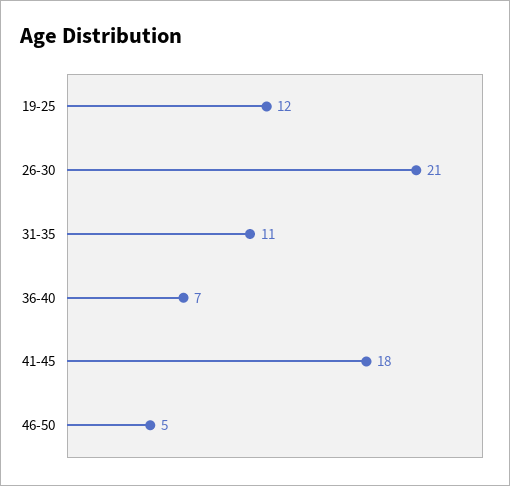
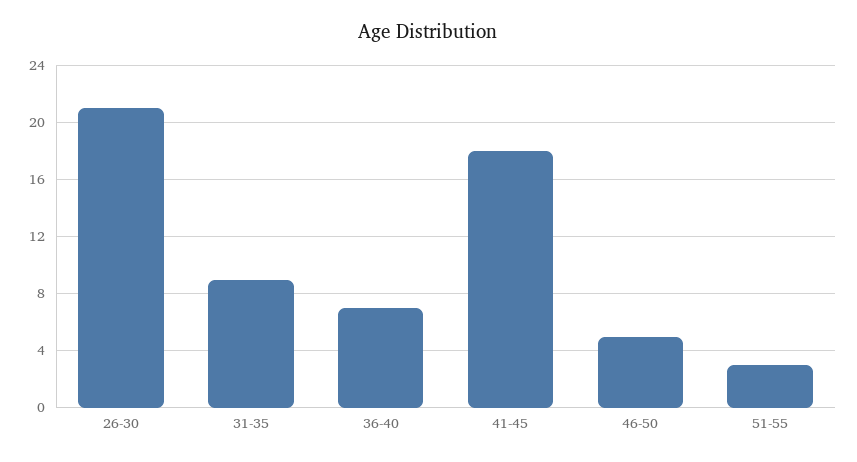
19-25: 12 -> none
31-35: 11 -> 9
51-55: none -> 3

